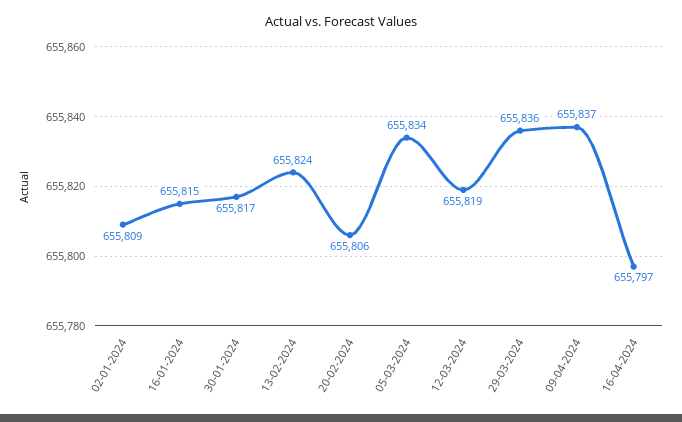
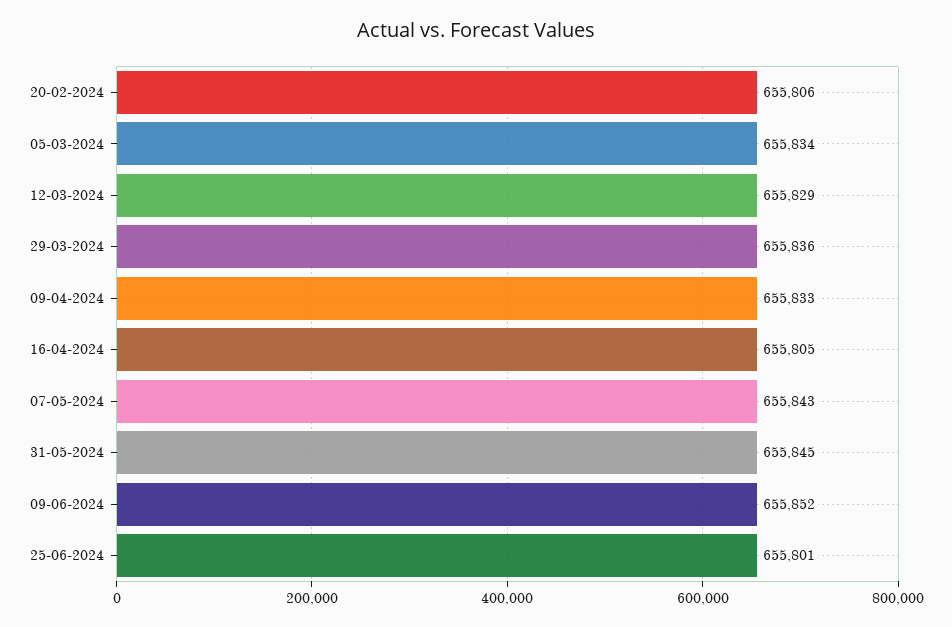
02-01-2024: 655809 -> none
16-01-2024: 655815 -> none
30-01-2024: 655817 -> none
13-02-2024: 655824 -> none
12-03-2024: 655819 -> 655829
09-04-2024: 655837 -> 655833
16-04-2024: 655797 -> 655805
07-05-2024: none -> 655843
31-05-2024: none -> 655845
09-06-2024: none -> 655852
25-06-2024: none -> 655801

